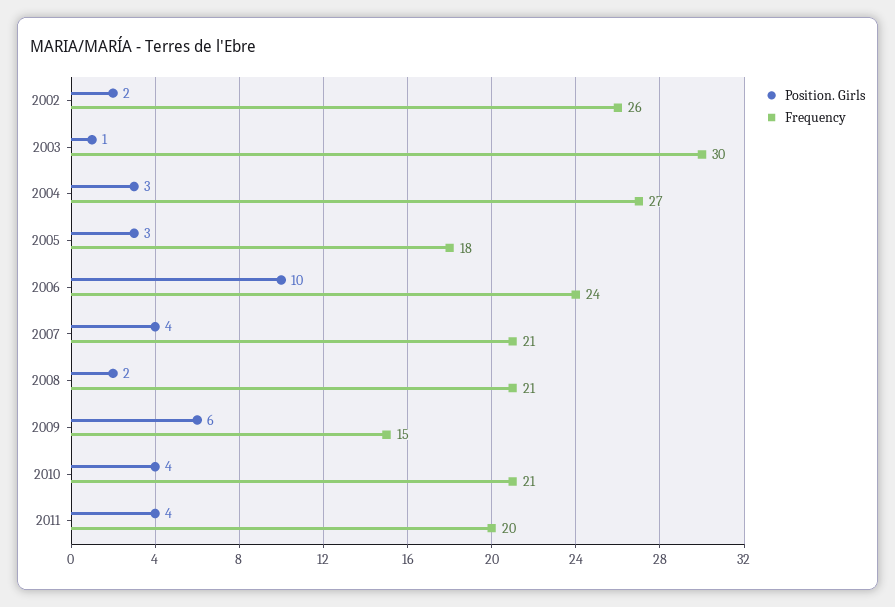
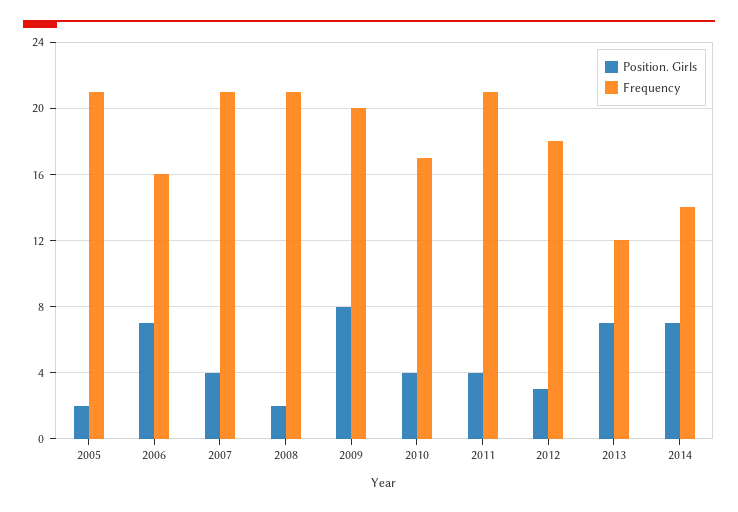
Position. Girls, 2002: 2 -> none
Frequency, 2002: 26 -> none
Position. Girls, 2003: 1 -> none
Frequency, 2003: 30 -> none
Position. Girls, 2004: 3 -> none
Frequency, 2004: 27 -> none
Position. Girls, 2005: 3 -> 2
Frequency, 2005: 18 -> 21
Position. Girls, 2006: 10 -> 7
Frequency, 2006: 24 -> 16
Position. Girls, 2009: 6 -> 8
Frequency, 2009: 15 -> 20
Frequency, 2010: 21 -> 17
Frequency, 2011: 20 -> 21
Position. Girls, 2012: none -> 3
Frequency, 2012: none -> 18
Position. Girls, 2013: none -> 7
Frequency, 2013: none -> 12
Position. Girls, 2014: none -> 7
Frequency, 2014: none -> 14

